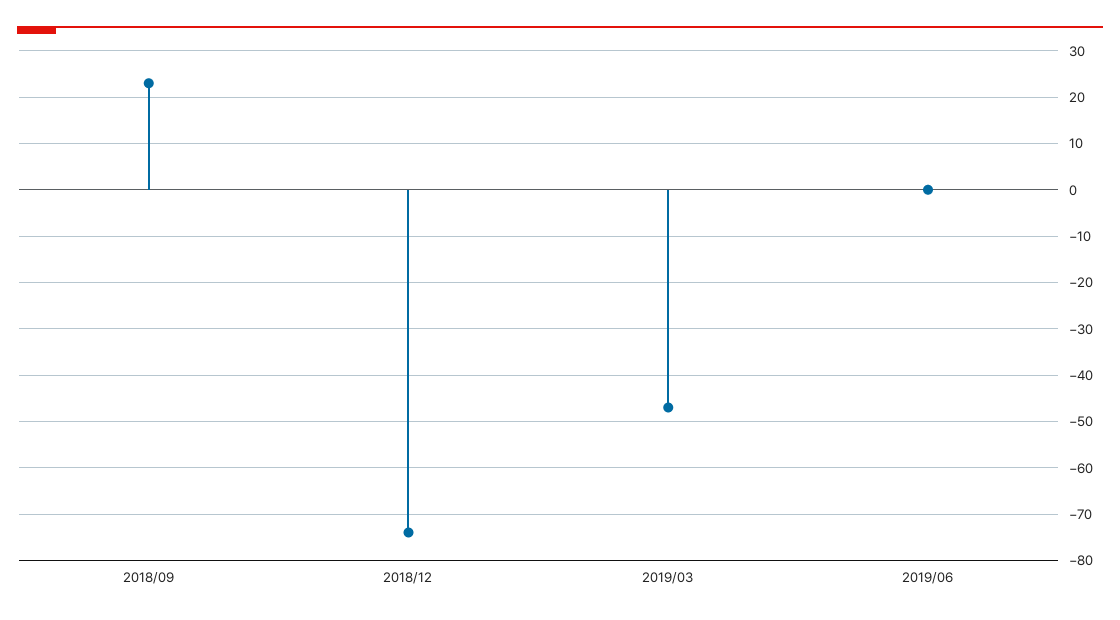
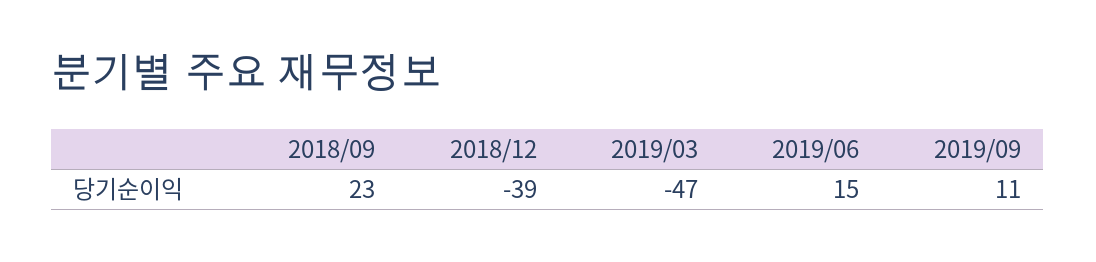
2018/12: -75 -> -39
2019/06: 0 -> 15
2019/09: none -> 11

